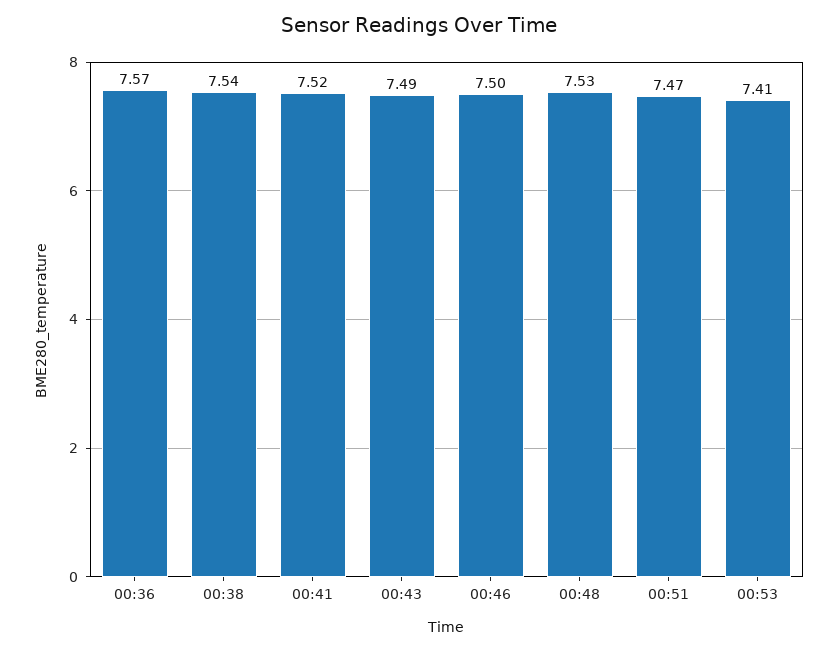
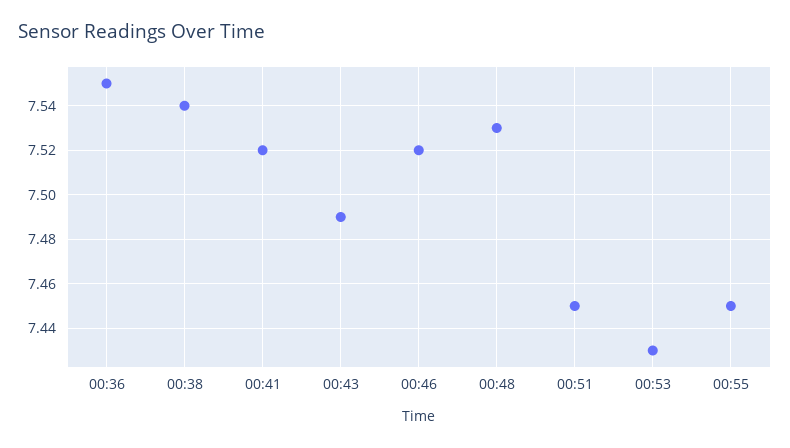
00:36: 7.57 -> 7.55
00:46: 7.5 -> 7.52
00:51: 7.47 -> 7.45
00:53: 7.41 -> 7.43
00:55: none -> 7.45

